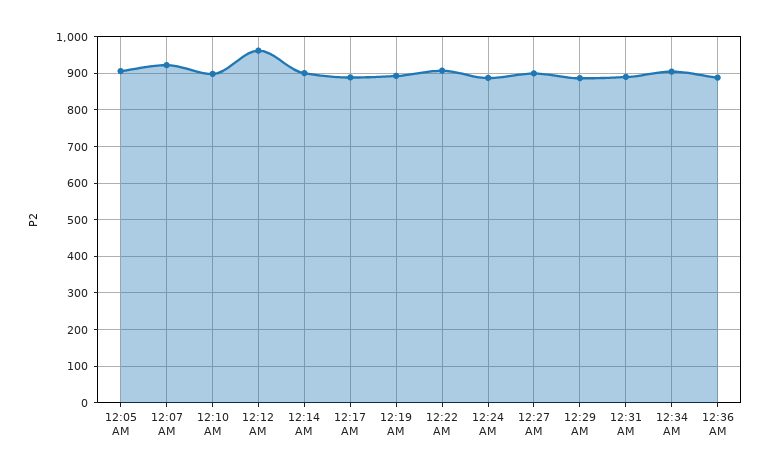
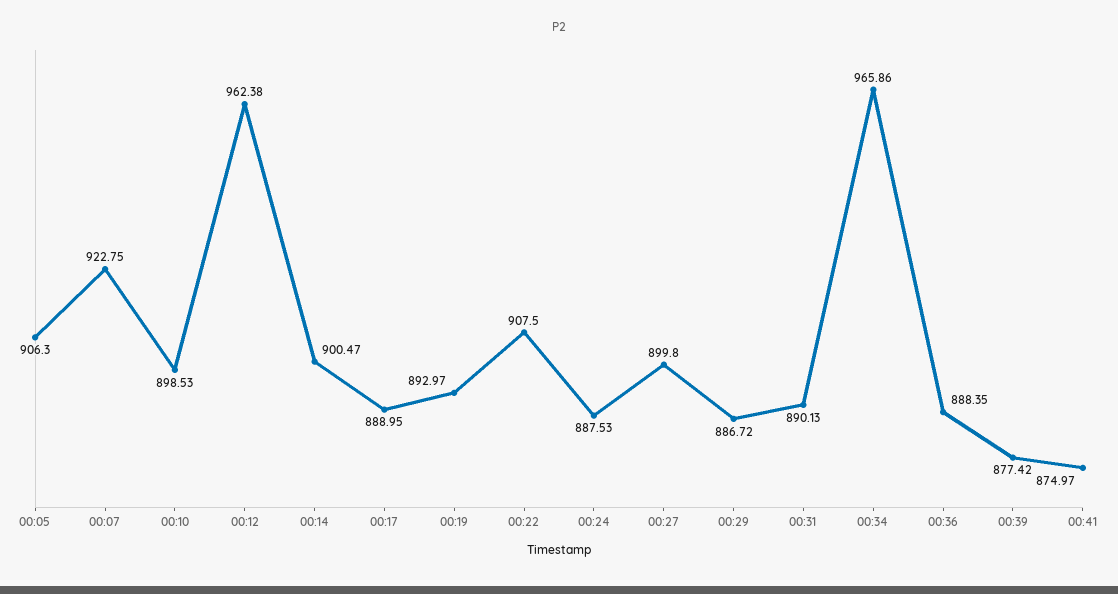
12:34 AM: 900 -> 965.86
00:39: none -> 877.42
00:41: none -> 874.97

